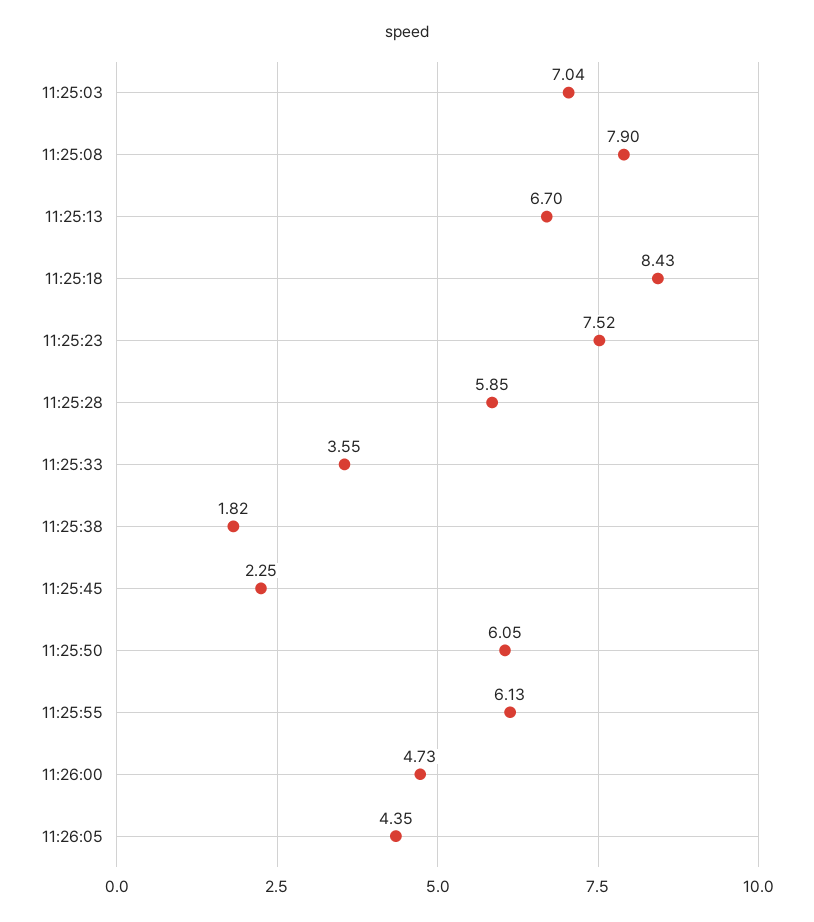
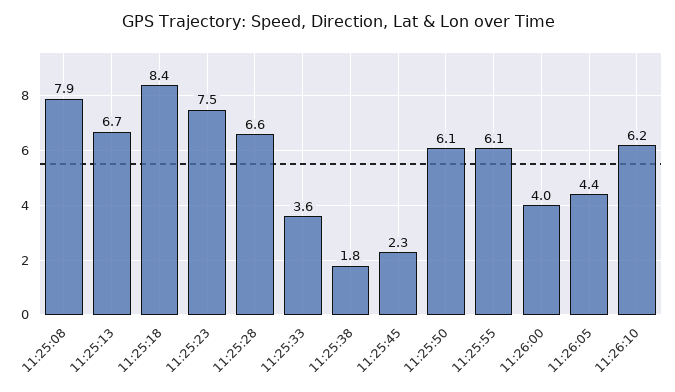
11:25:03: 7.04 -> none
11:25:28: 5.85 -> 6.6
11:26:00: 4.73 -> 4
11:26:10: none -> 6.2

